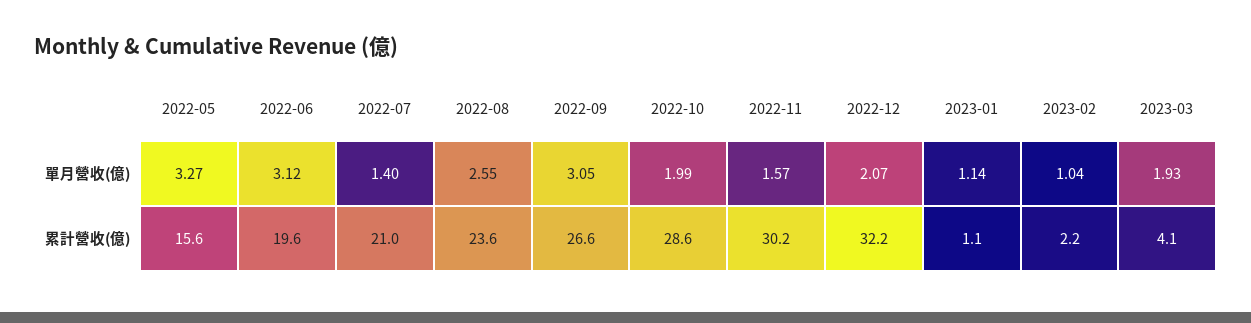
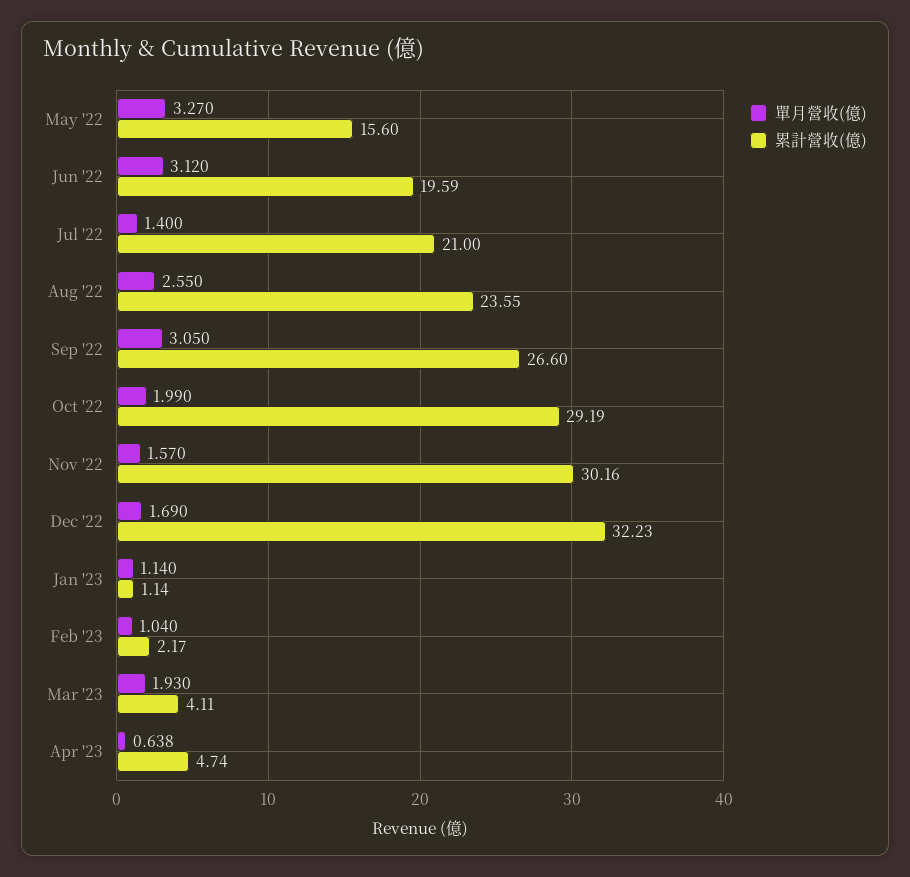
單月營收(億), 2022-12: 2.07 -> 1.69
累計營收(億), 2022-10: 28.6 -> 29.19
單月營收(億), Apr '23: none -> 0.638
累計營收(億), Apr '23: none -> 4.74

